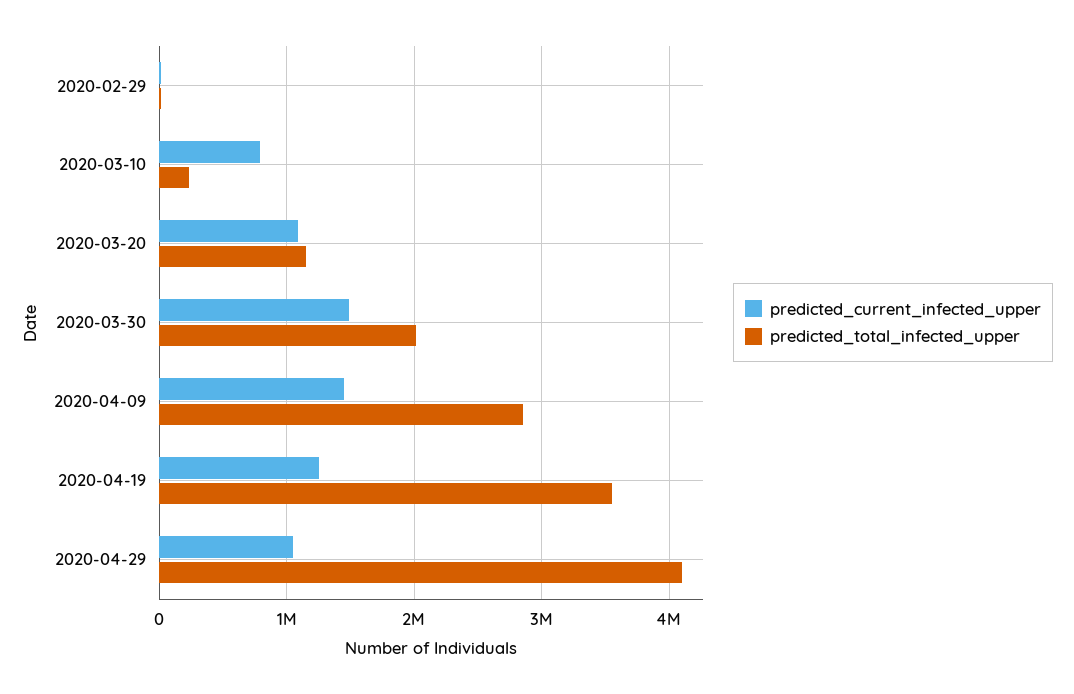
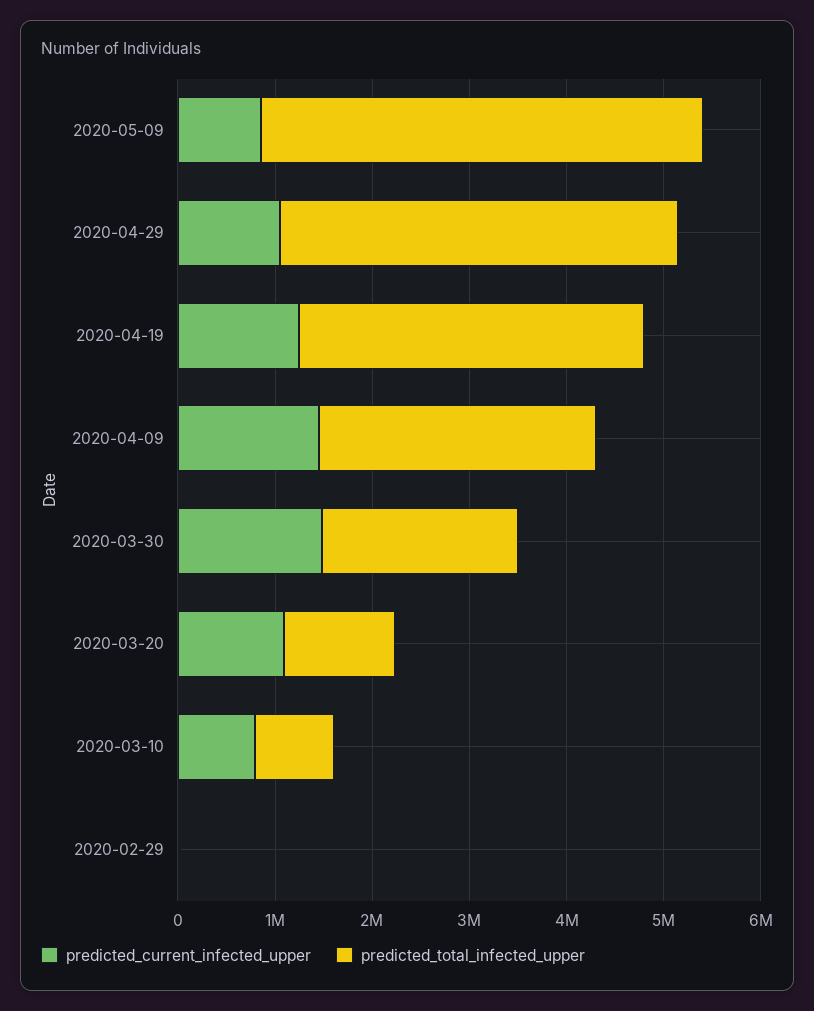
predicted_total_infected_upper, 2020-03-10: 200000 -> 800000
predicted_current_infected_upper, 2020-05-09: none -> 800000
predicted_total_infected_upper, 2020-05-09: none -> 4600000

